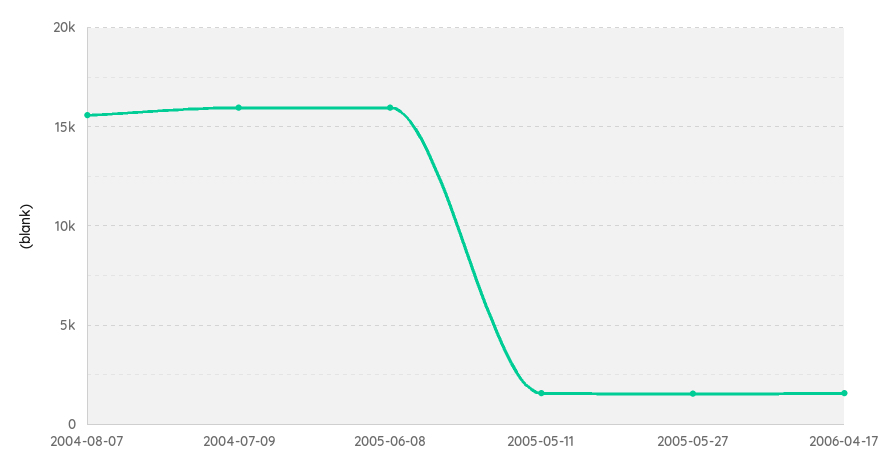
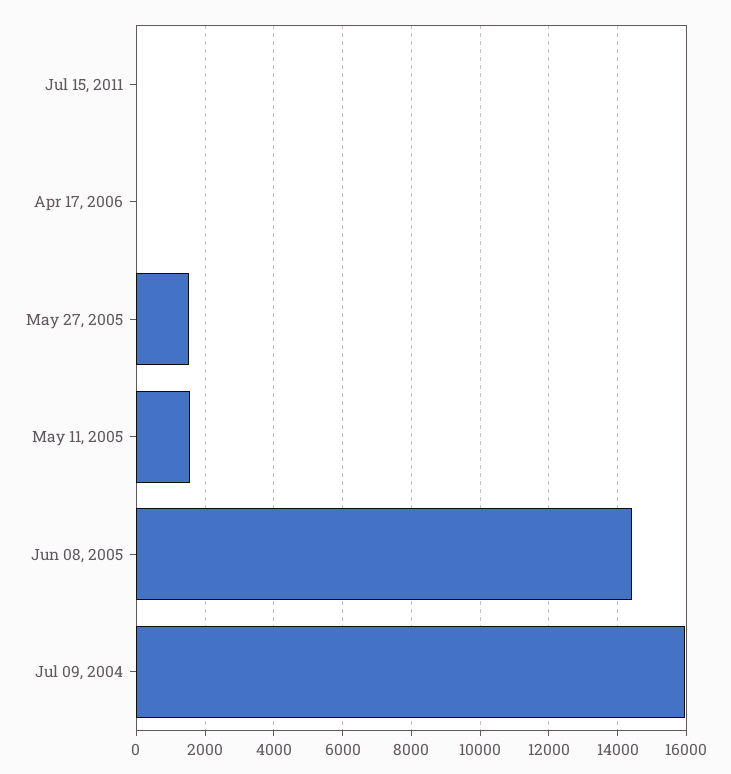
2004-08-07: 15500 -> none
2005-06-08: 16000 -> 14400
2006-04-17: 1500 -> 0
Jul 15, 2011: none -> 0

